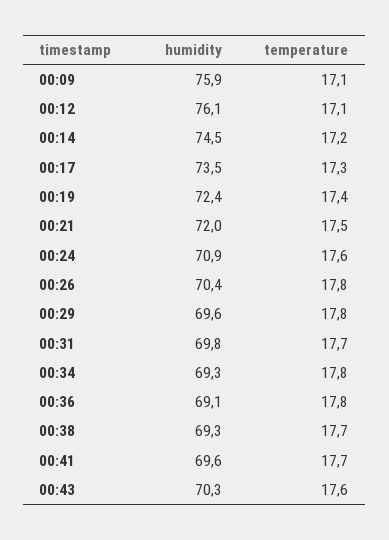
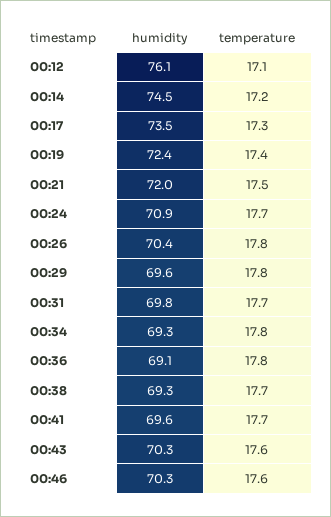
humidity, 00:09: 75.9 -> none
temperature, 00:09: 17.1 -> none
temperature, 00:24: 17.6 -> 17.7
humidity, 00:46: none -> 70.3
temperature, 00:46: none -> 17.6

